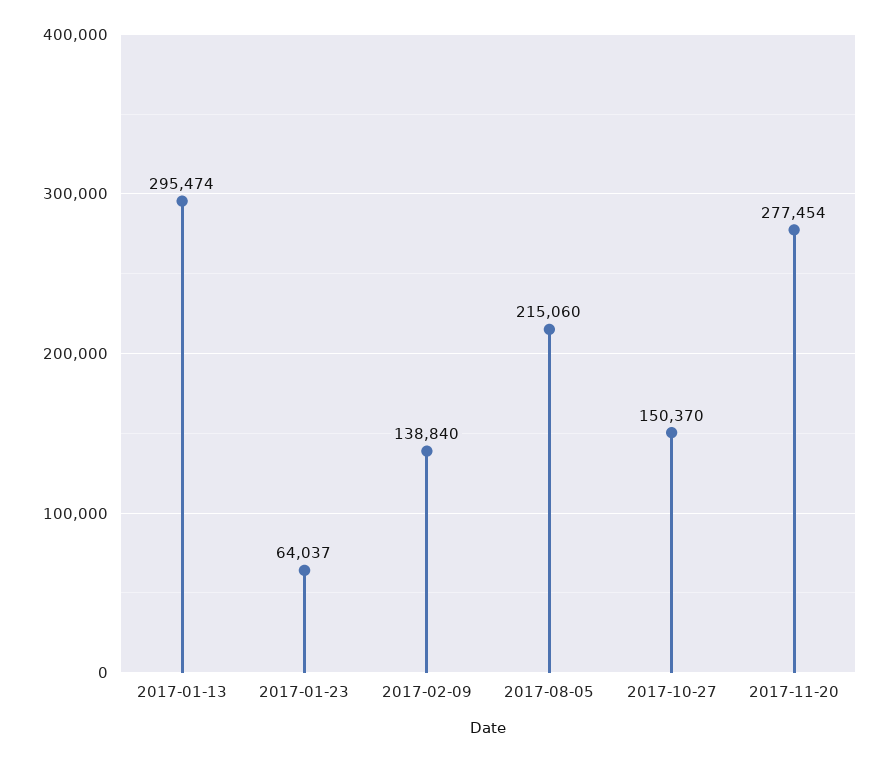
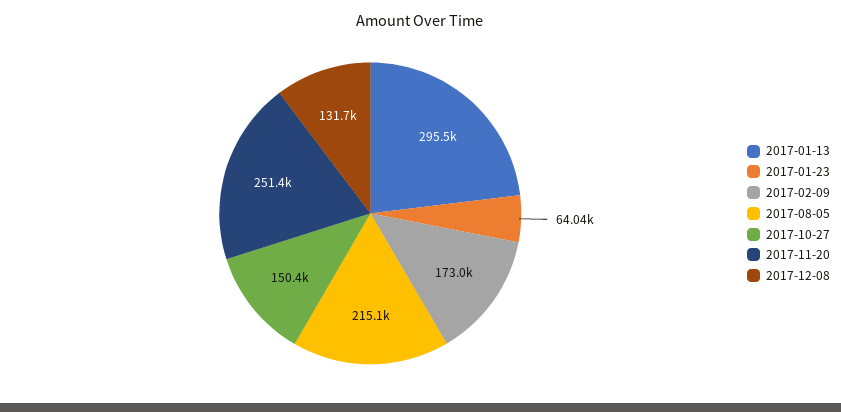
2017-02-09: 138840 -> 173000
2017-11-20: 277454 -> 251400
2017-12-08: none -> 131700

